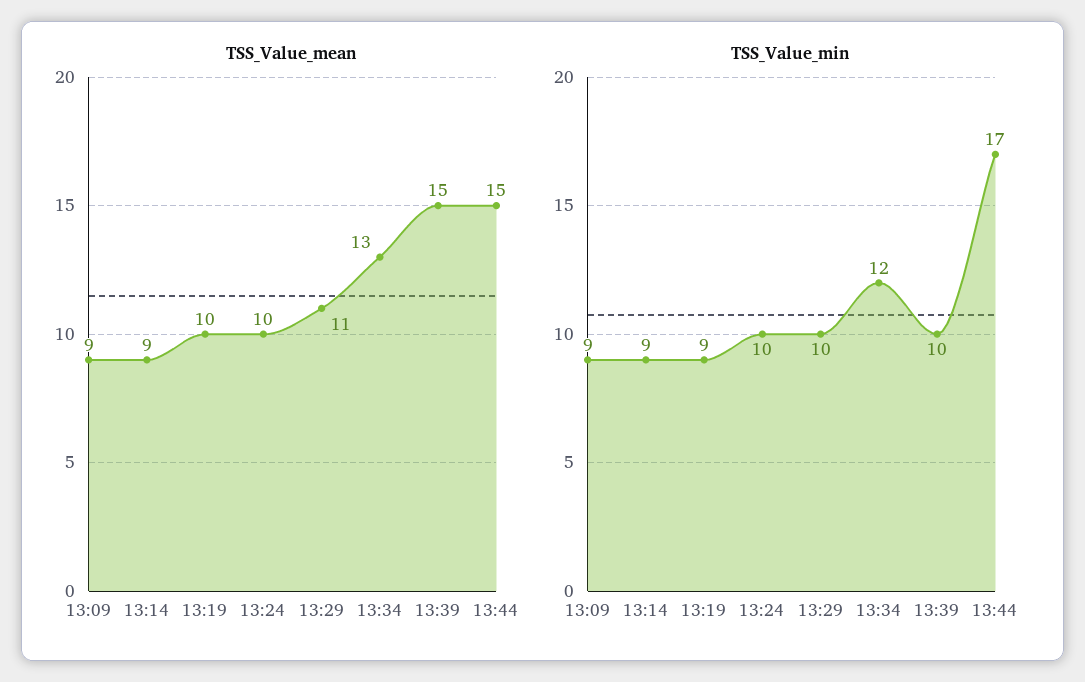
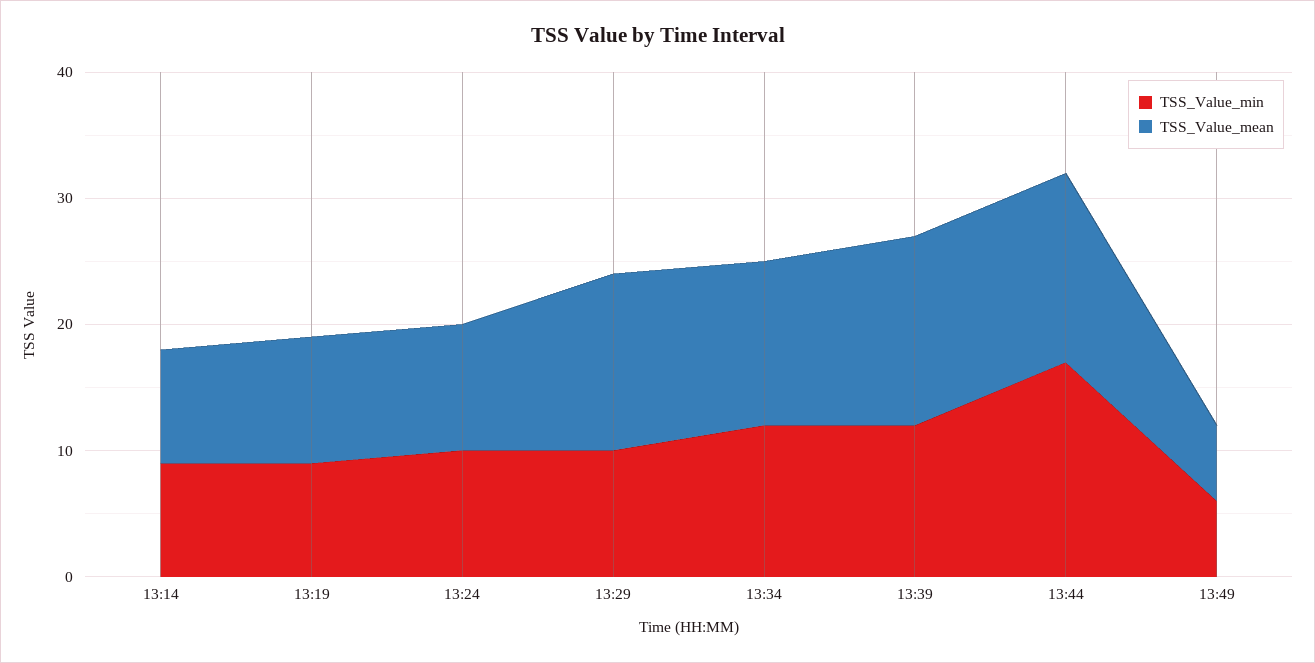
TSS_Value_mean, 13:09: 9 -> none
TSS_Value_mean, 13:29: 11 -> 14
TSS_Value_min, 13:09: 9 -> none
TSS_Value_min, 13:39: 10 -> 12
TSS_Value_min, 13:49: none -> 6
TSS_Value_mean, 13:49: none -> 6

